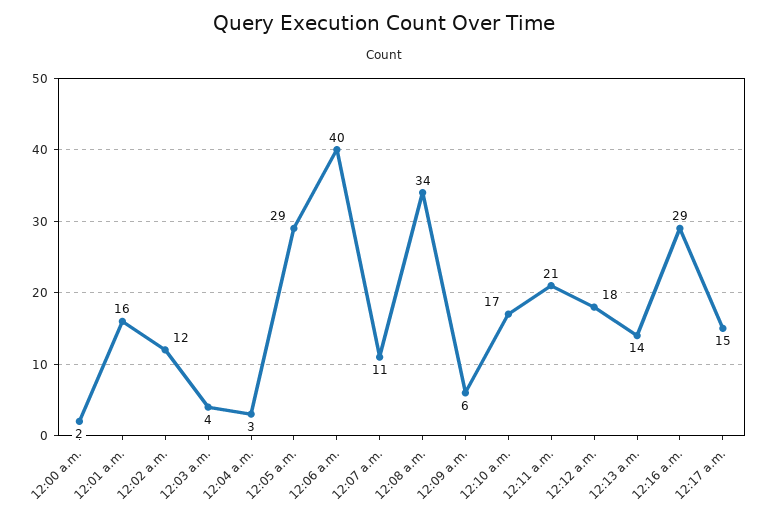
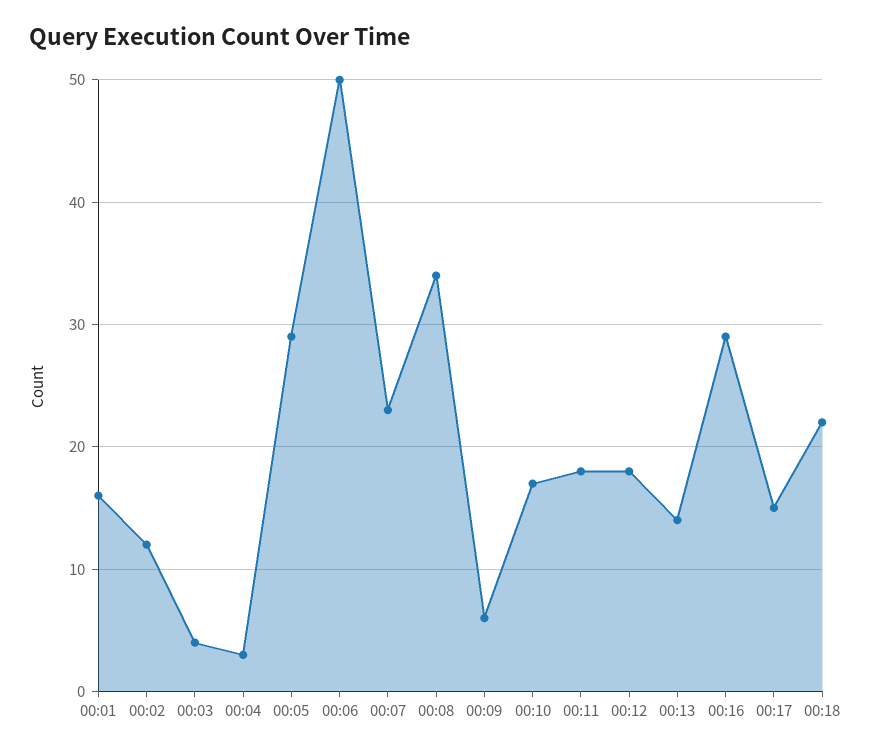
12:00 a.m.: 2 -> none
12:06 a.m.: 40 -> 50
12:07 a.m.: 11 -> 23
12:11 a.m.: 21 -> 18
00:18: none -> 22

